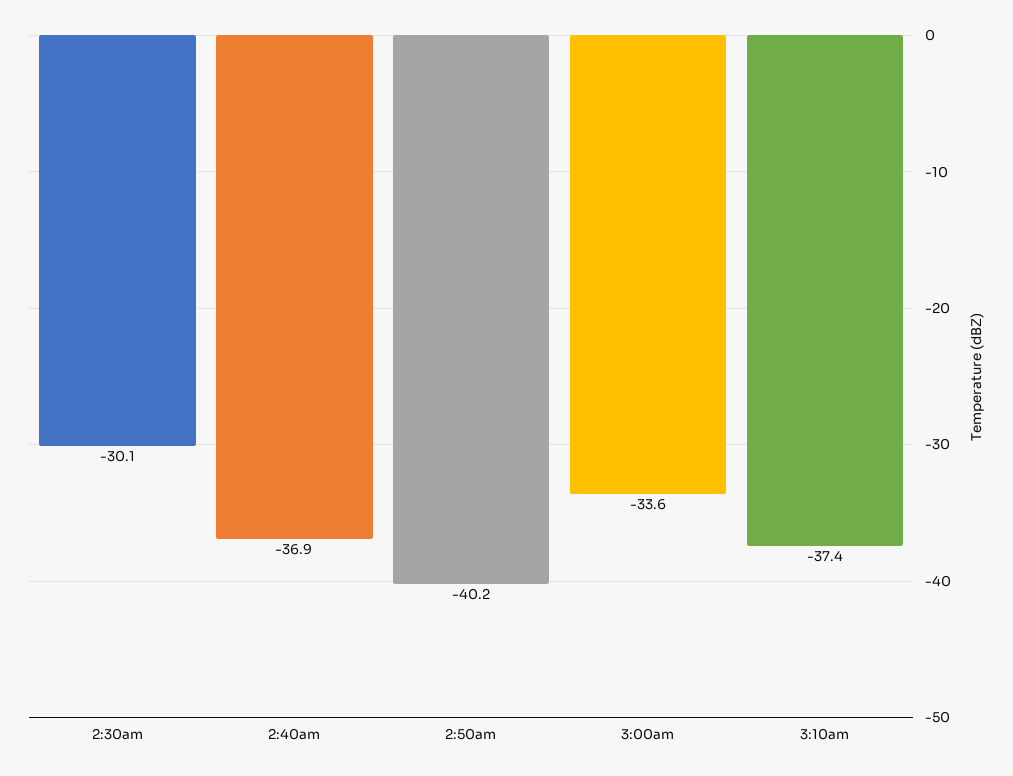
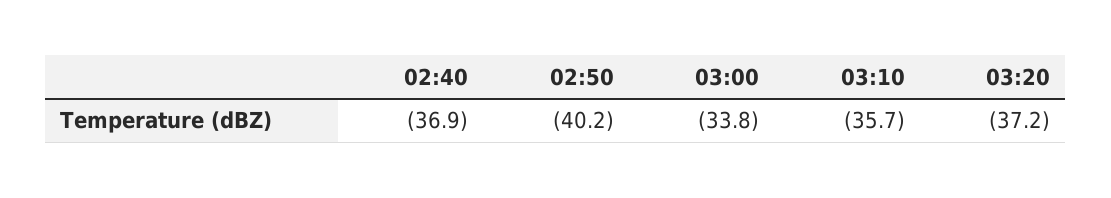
2:30am: -30.1 -> none
3:00am: -33.6 -> -33.8
3:10am: -37.4 -> -35.7
03:20: none -> -37.2

